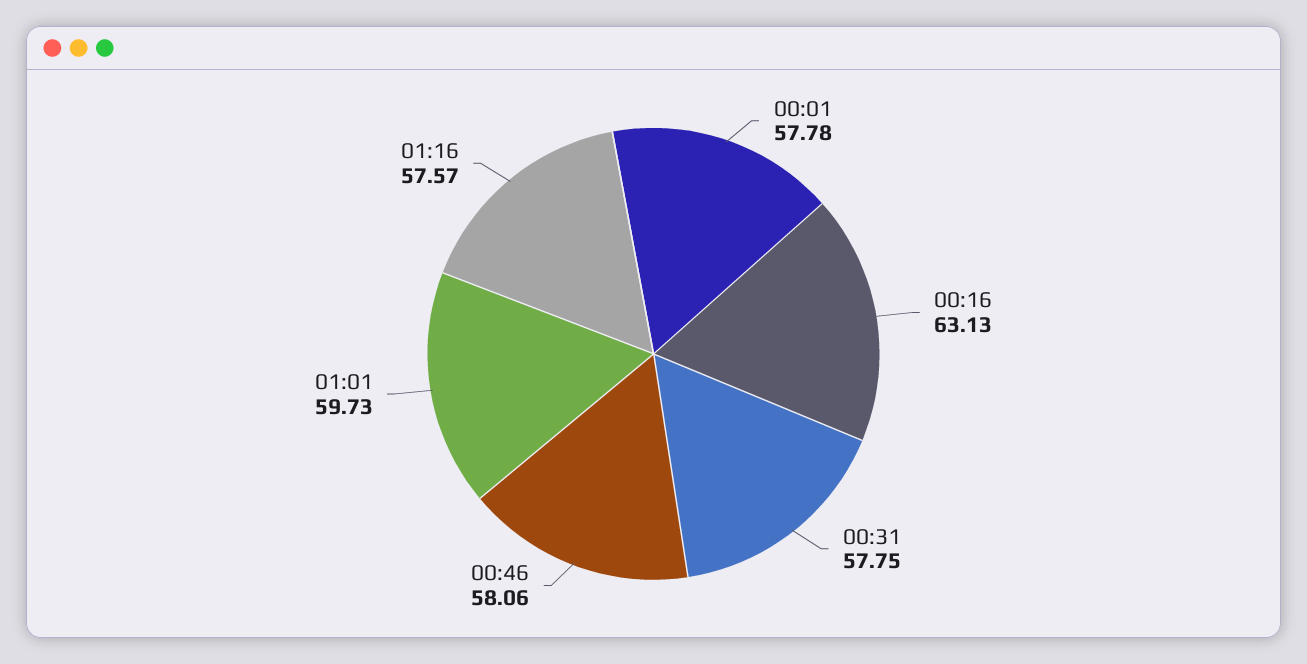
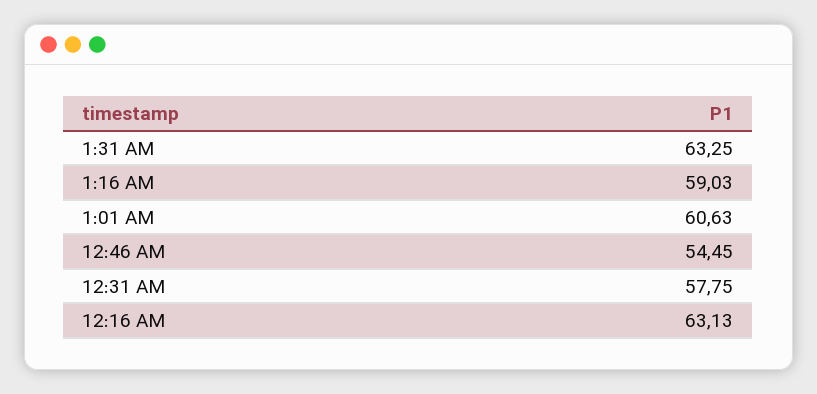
00:01: 57.78 -> none
00:46: 58.06 -> 54.45
01:01: 59.73 -> 60.63
01:16: 57.57 -> 59.03
1:31 AM: none -> 63.25

